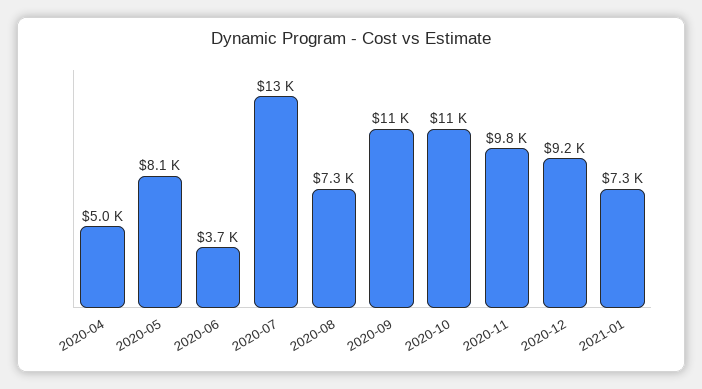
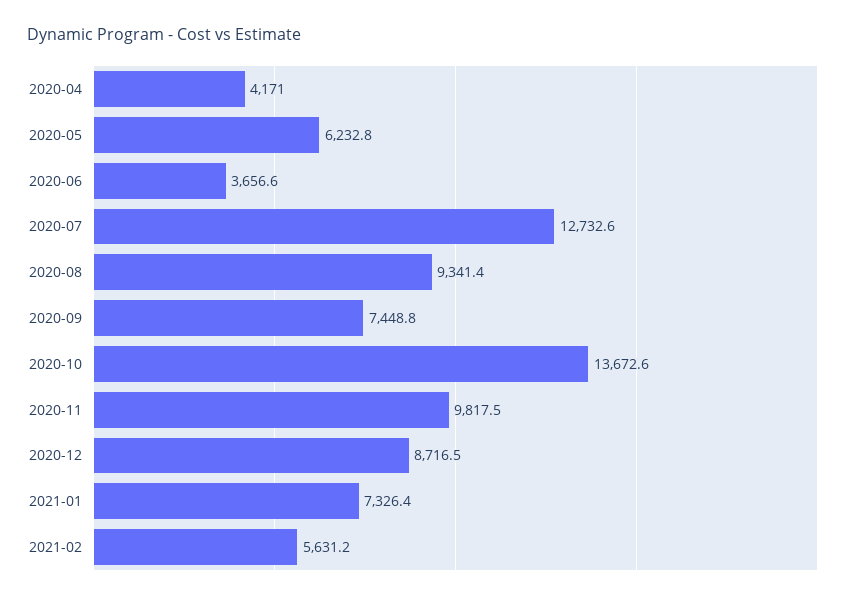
2020-04: 5000 -> 4171
2020-05: 8100 -> 6232.8
2020-08: 7300 -> 9341.4
2020-09: 11000 -> 7448.8
2020-10: 11000 -> 13672.6
2020-12: 9200 -> 8716.5
2021-02: none -> 5631.2

